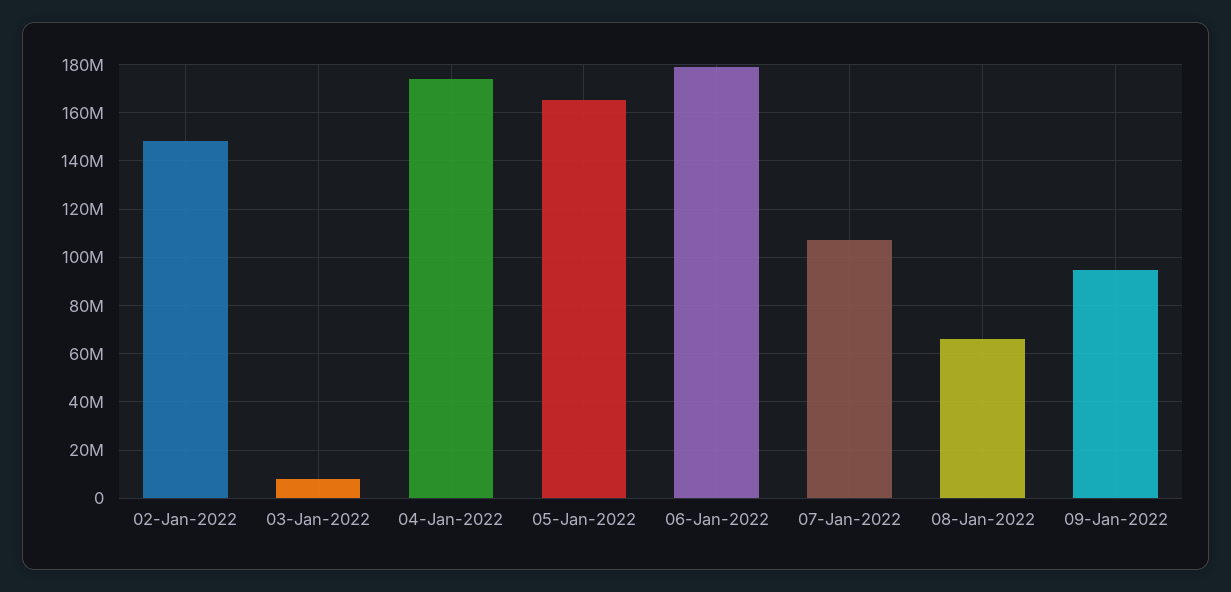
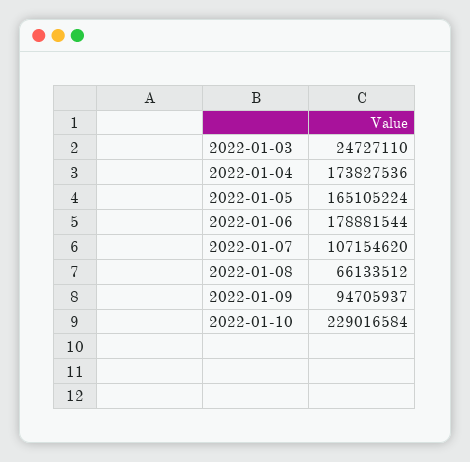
02-Jan-2022: 147500000 -> none
03-Jan-2022: 7500000 -> 24727110
2022-01-10: none -> 229016584

